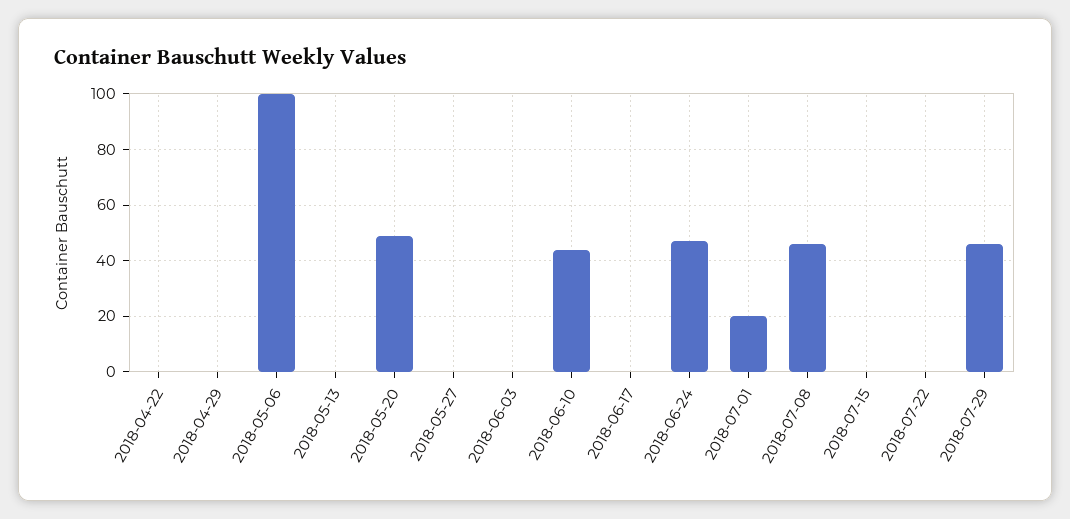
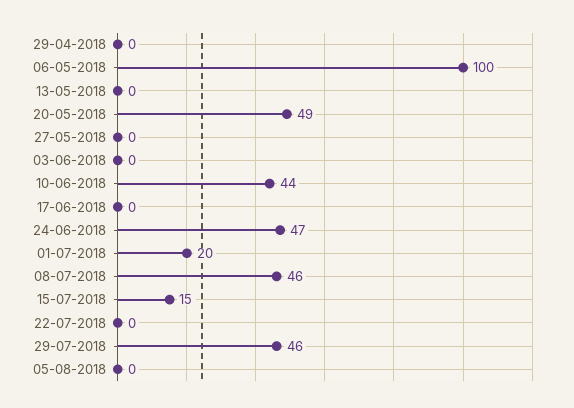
2018-04-22: 0 -> none
2018-07-15: 0 -> 15
05-08-2018: none -> 0

